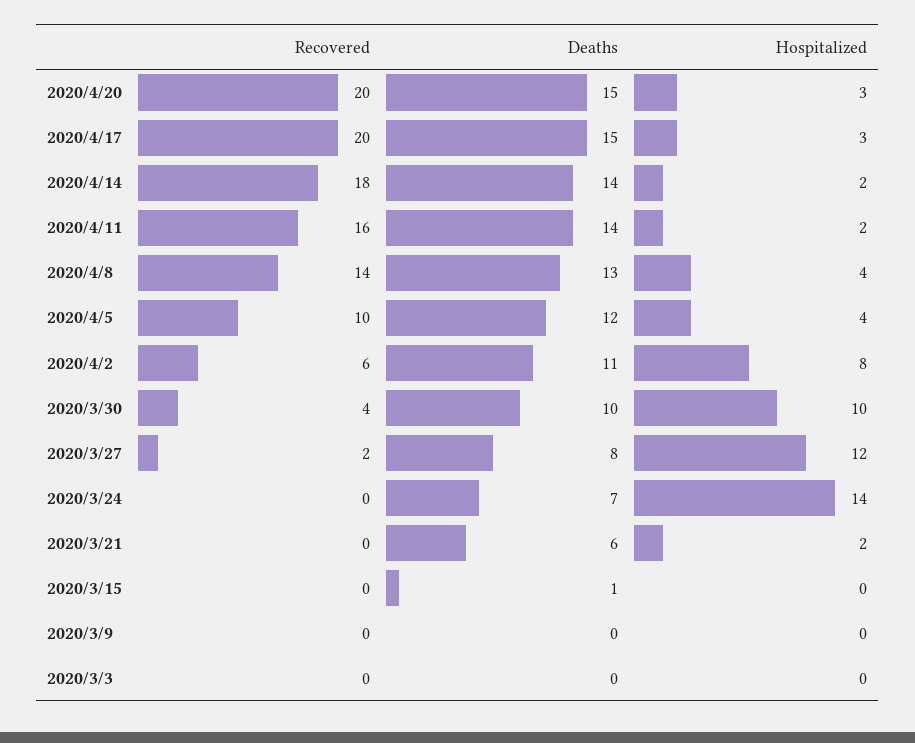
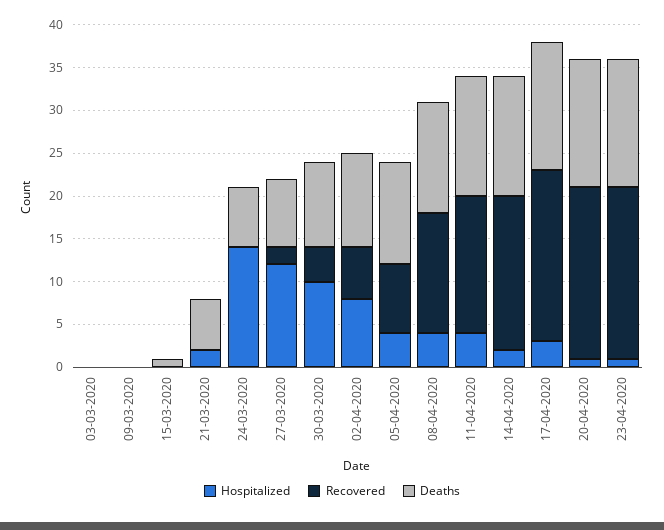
Hospitalized, 2020/4/20: 3 -> 1
Hospitalized, 2020/4/11: 2 -> 4
Recovered, 2020/4/5: 10 -> 8
Hospitalized, 23-04-2020: none -> 1
Recovered, 23-04-2020: none -> 20
Deaths, 23-04-2020: none -> 15

